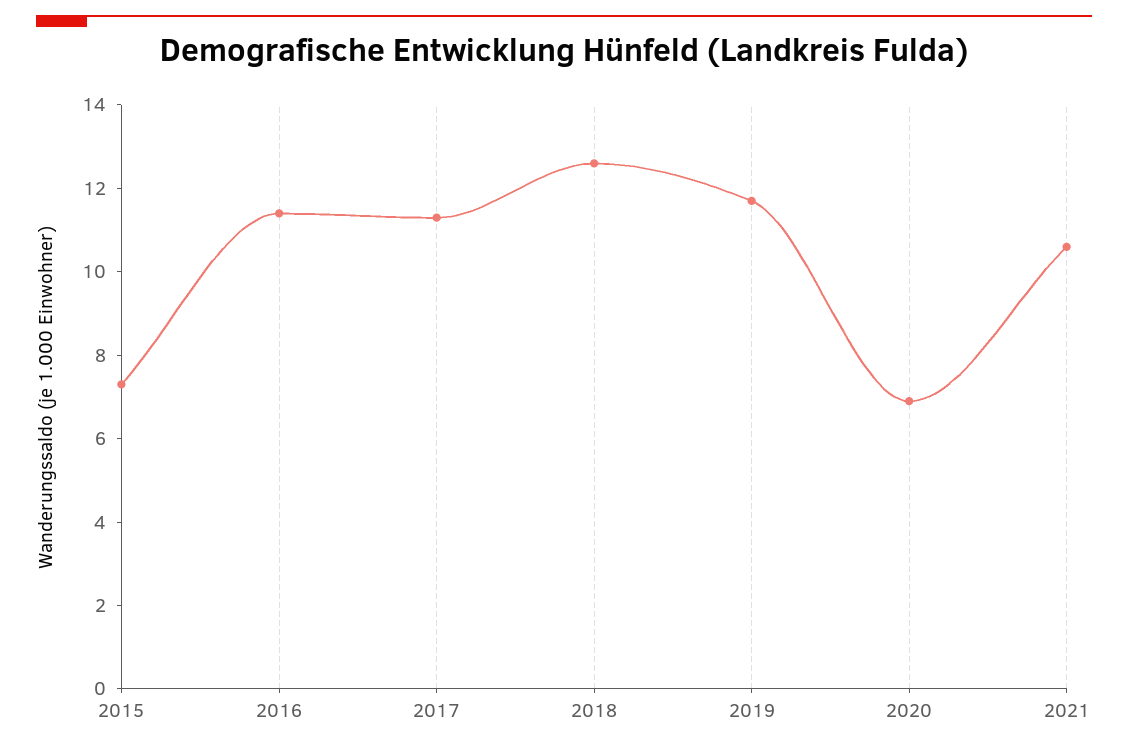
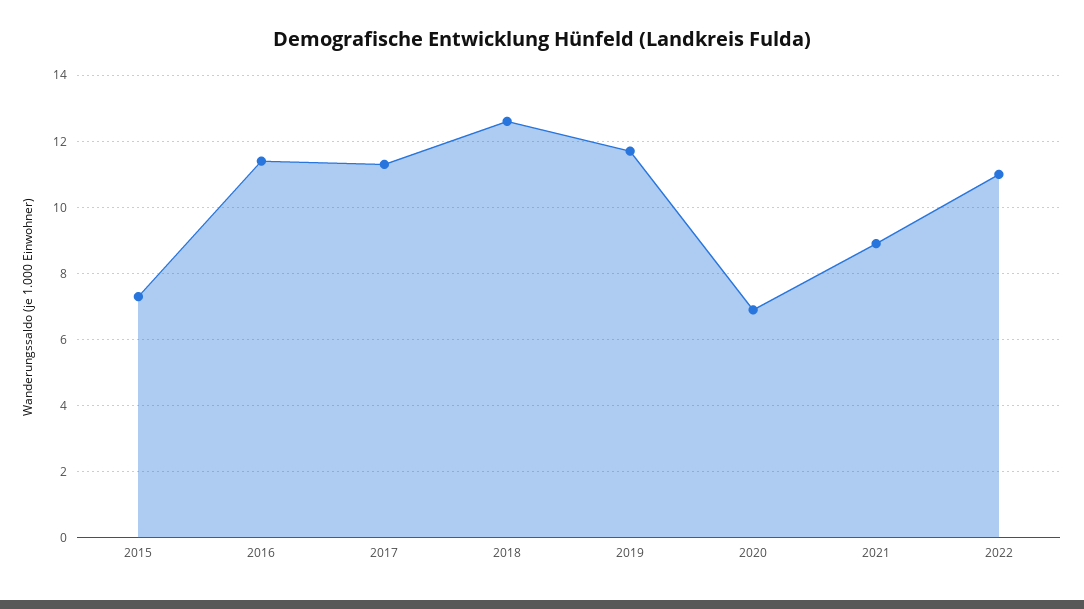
2021: 10.5 -> 9
2022: none -> 11

